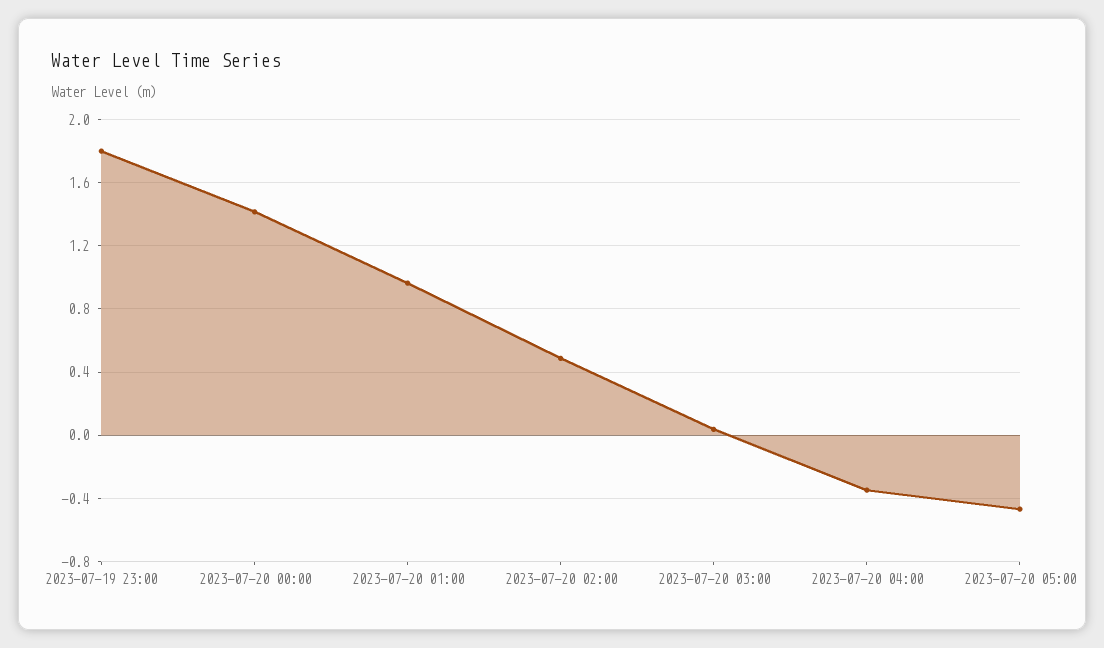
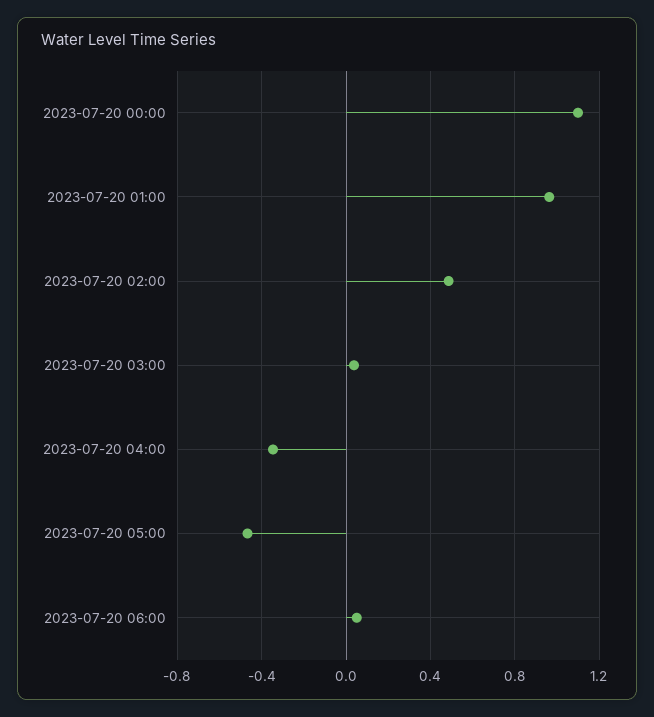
2023-07-19 23:00: 1.8 -> none
2023-07-20 00:00: 1.4 -> 1.1
2023-07-20 06:00: none -> 0.05

